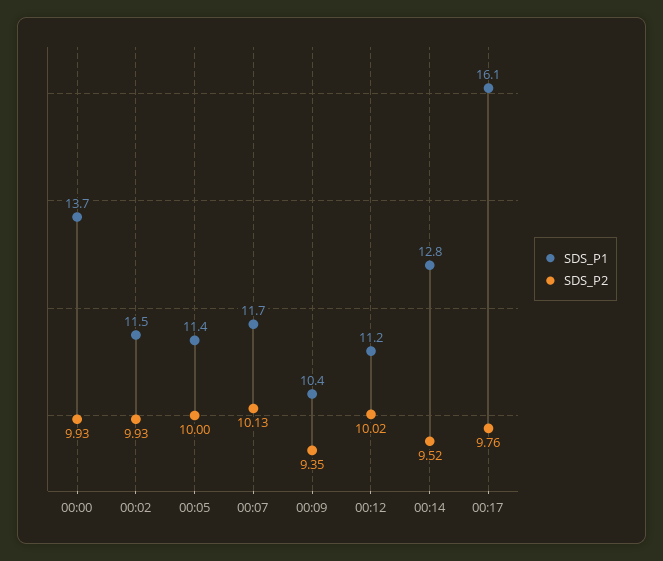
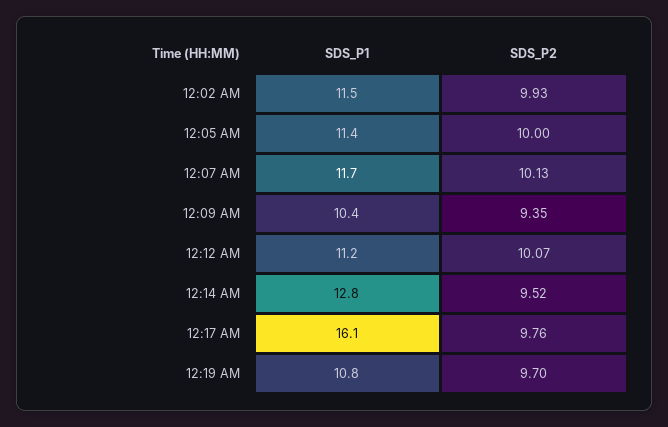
SDS_P1, 00:00: 13.7 -> none
SDS_P2, 00:00: 9.93 -> none
SDS_P2, 00:12: 10.02 -> 10.07
SDS_P1, 12:19 AM: none -> 10.8
SDS_P2, 12:19 AM: none -> 9.7

